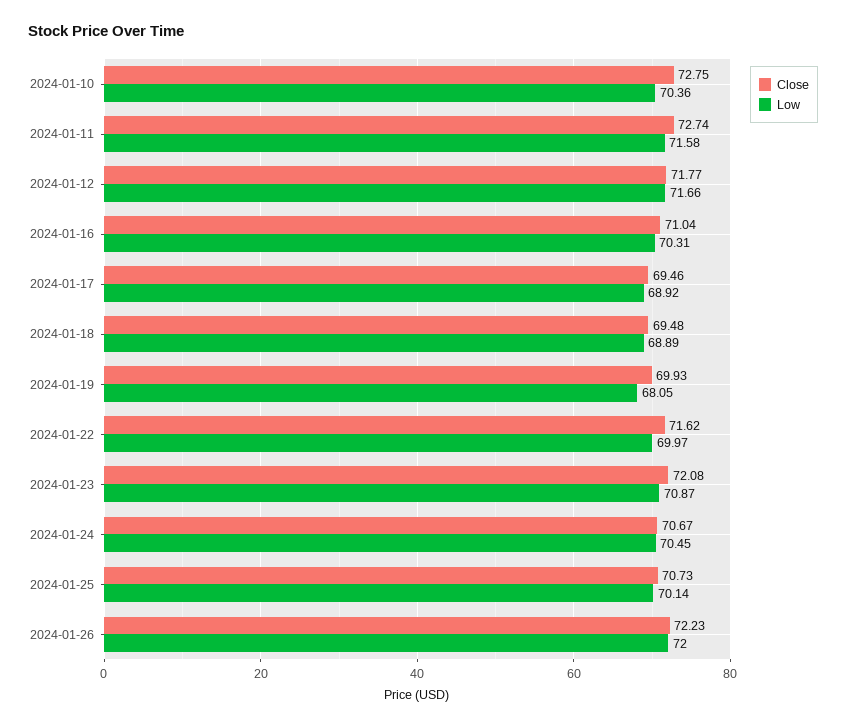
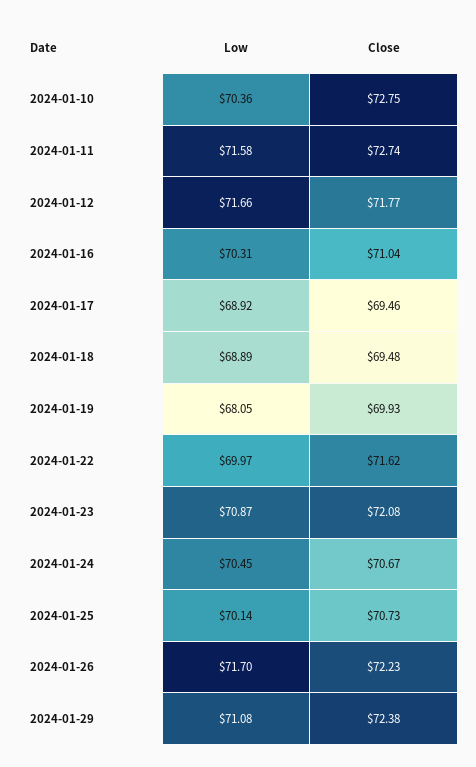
Low, 2024-01-26: 72 -> 71.7
Low, 2024-01-29: none -> 71.08
Close, 2024-01-29: none -> 72.38

